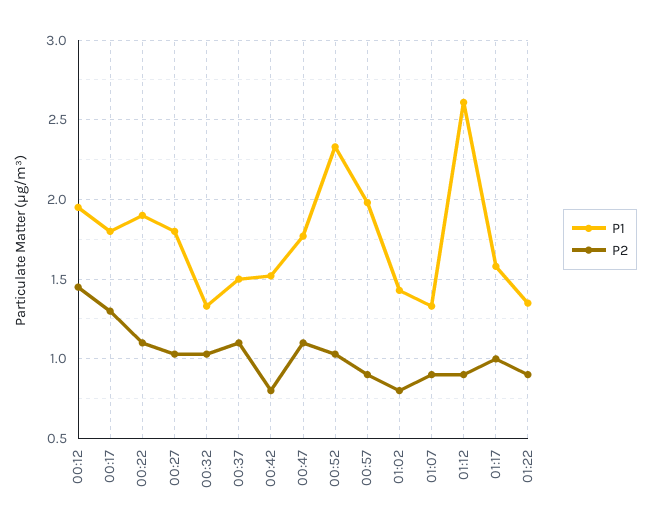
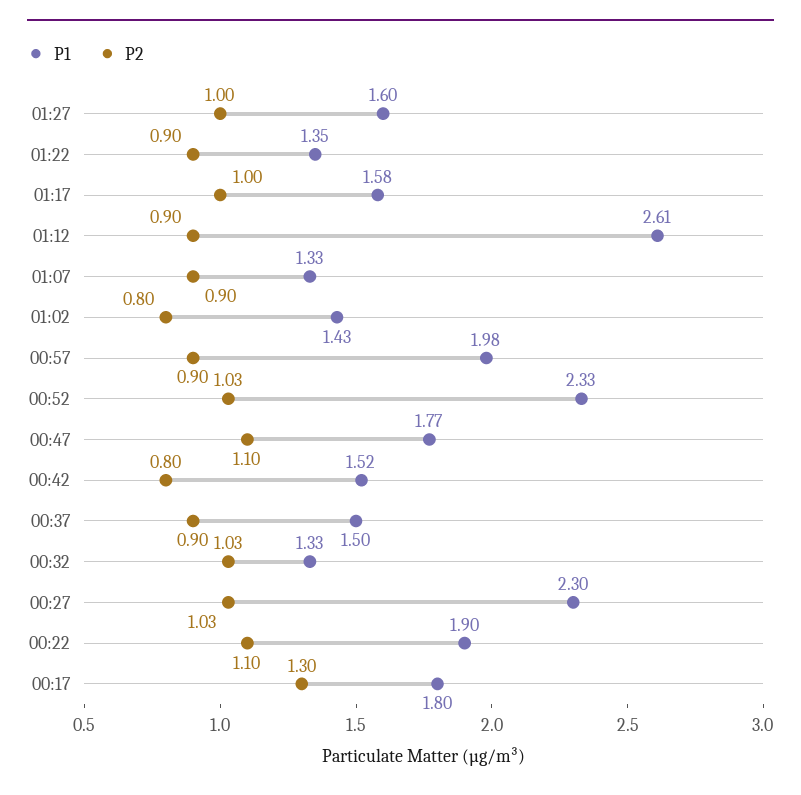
P1, 00:12: 1.95 -> none
P2, 00:12: 1.45 -> none
P1, 00:27: 1.8 -> 2.3
P2, 00:37: 1.1 -> 0.9
P1, 01:27: none -> 1.6
P2, 01:27: none -> 1

